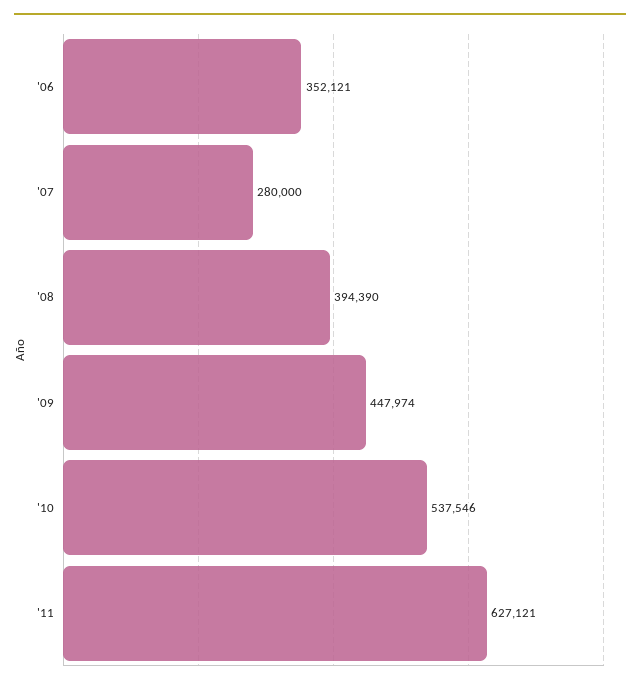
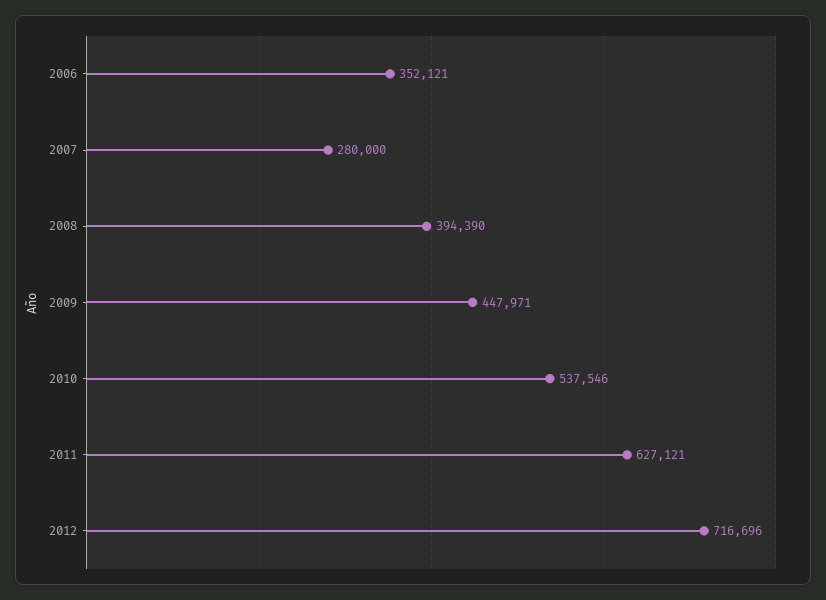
'09: 447974 -> 447971
2012: none -> 716696

